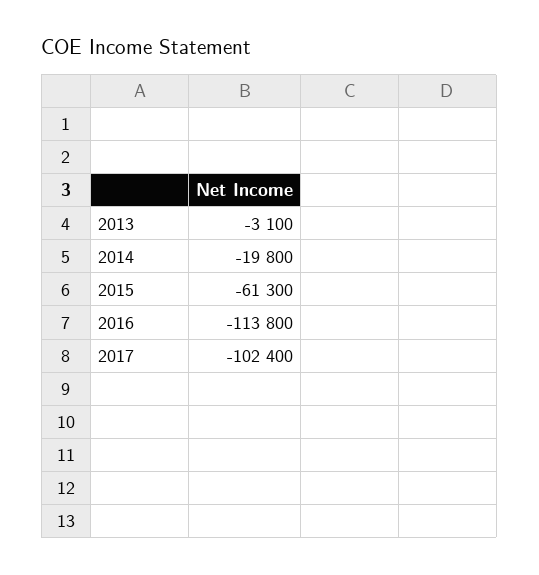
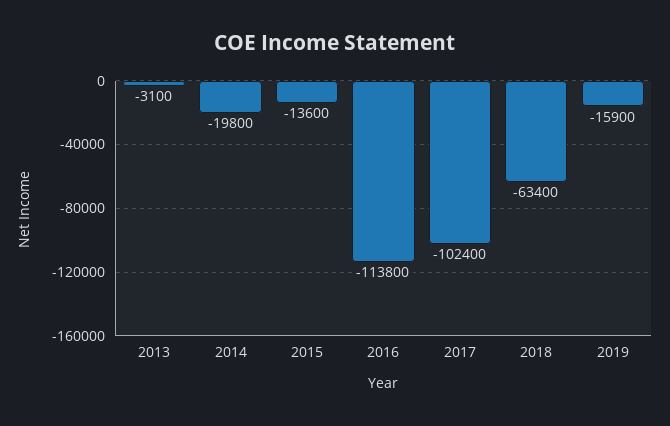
2015: -61300 -> -13600
2018: none -> -63400
2019: none -> -15900

